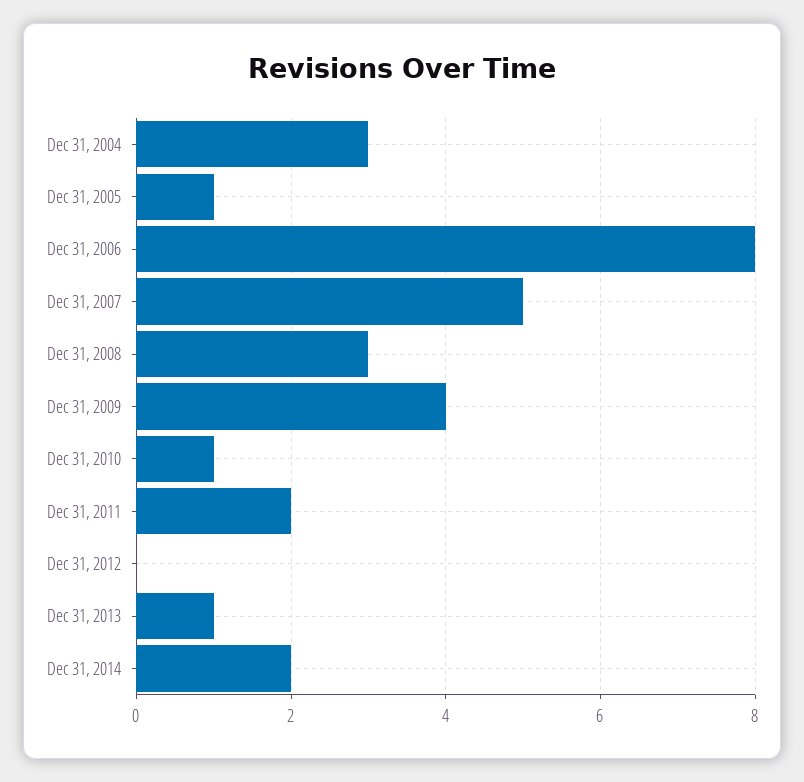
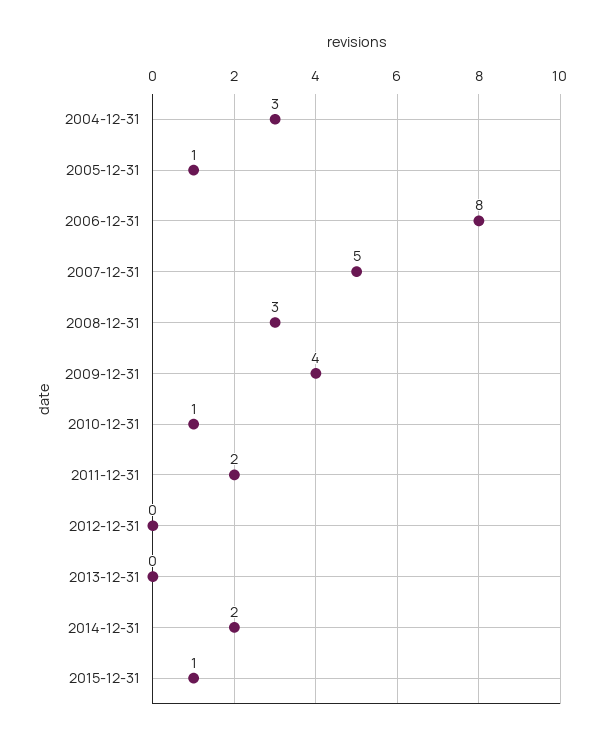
Dec 31, 2013: 1 -> 0
2015-12-31: none -> 1

